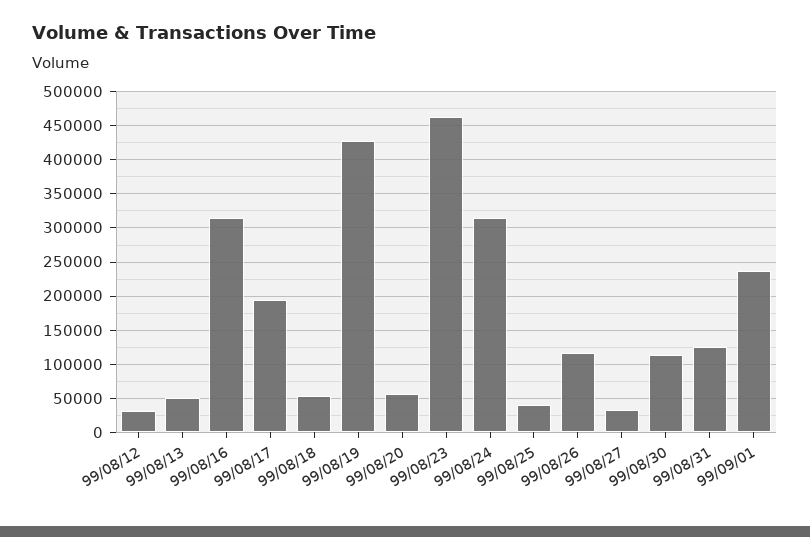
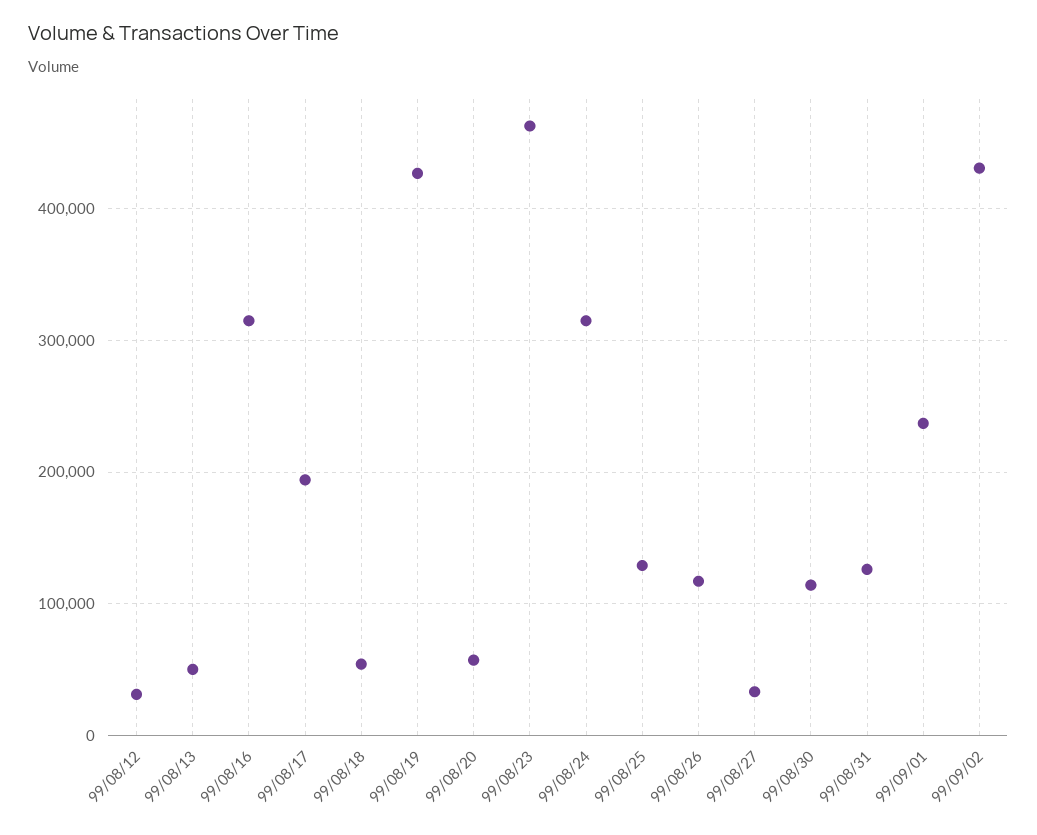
99/08/25: 40000 -> 130000
99/09/02: none -> 430000

